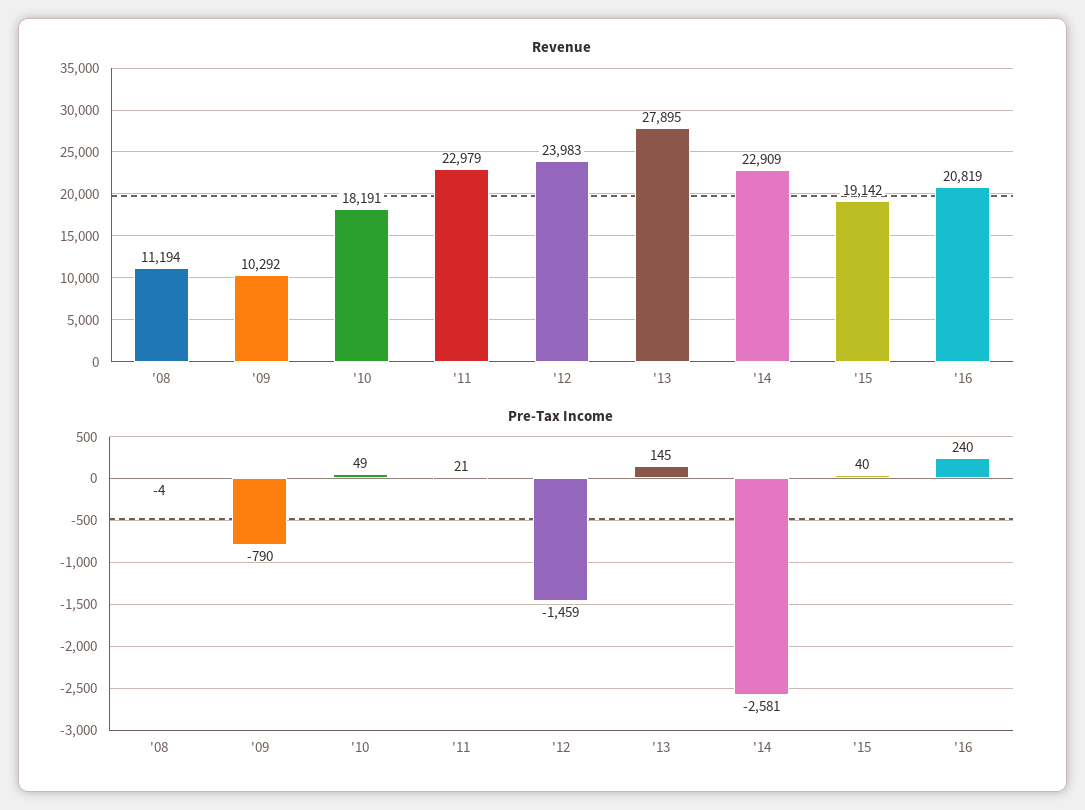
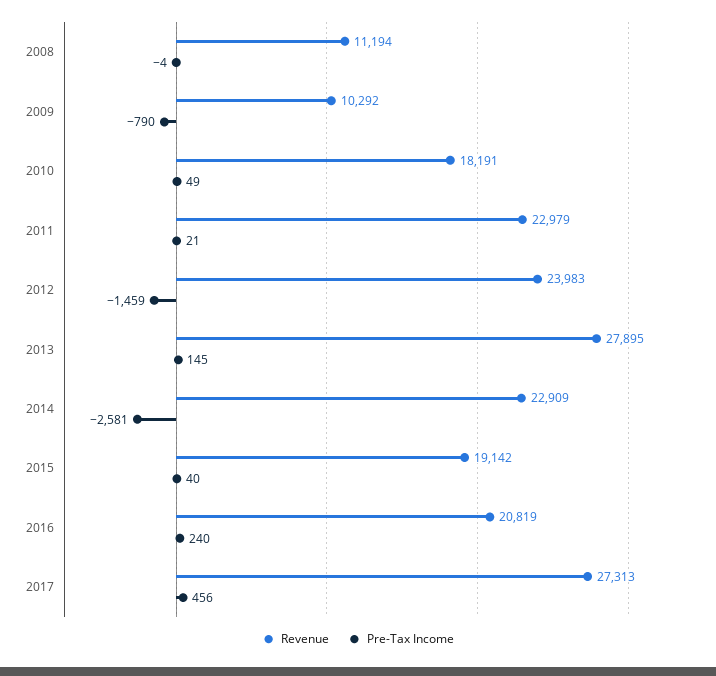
Revenue, 2017: none -> 27313
Pre-Tax Income, 2017: none -> 456

